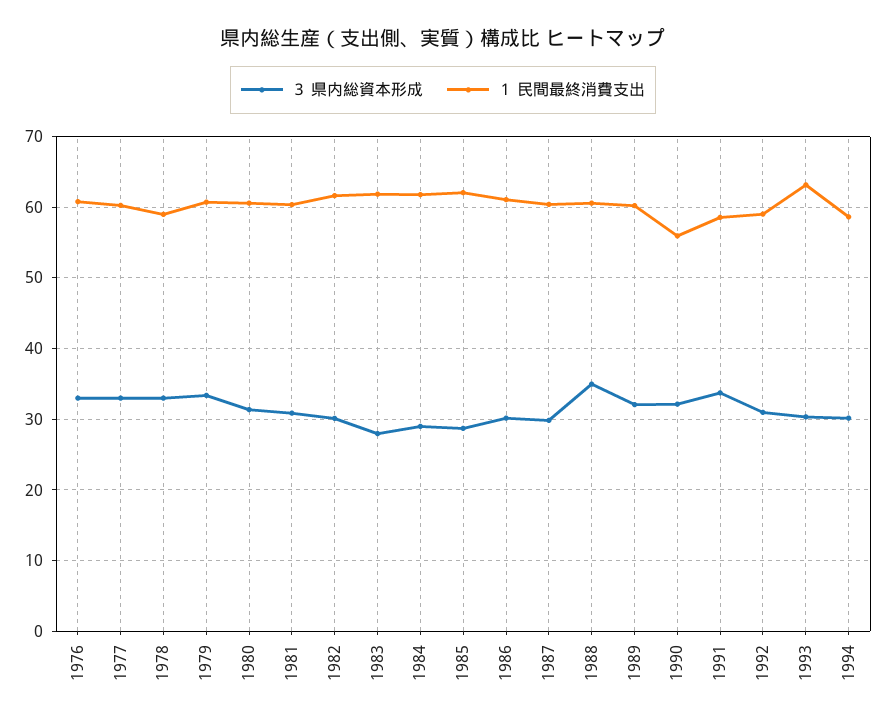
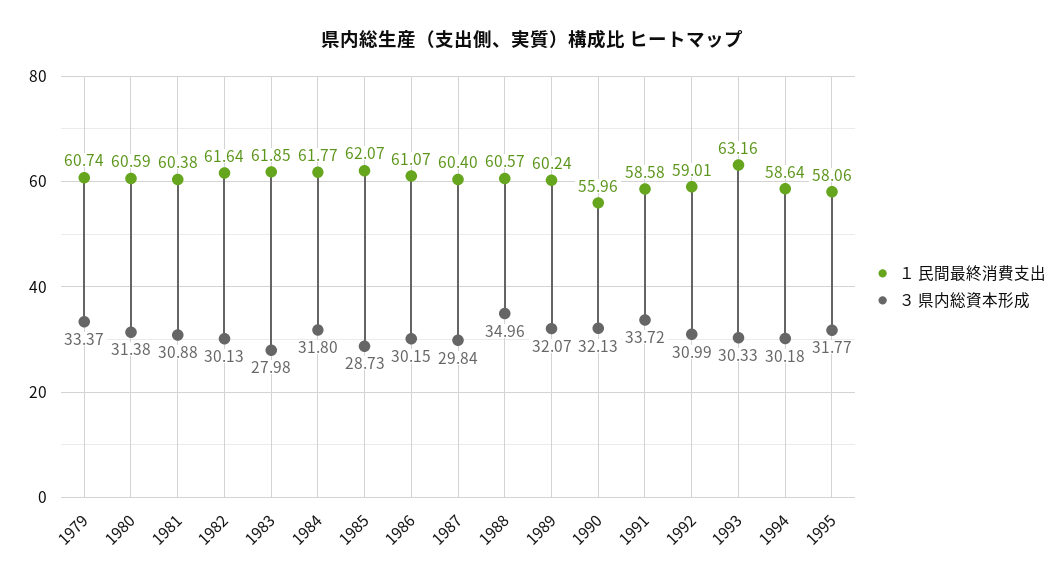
３ 県内総資本形成, 1976: 33 -> none
１ 民間最終消費支出, 1976: 61 -> none
３ 県内総資本形成, 1977: 33 -> none
１ 民間最終消費支出, 1977: 60 -> none
３ 県内総資本形成, 1978: 33 -> none
１ 民間最終消費支出, 1978: 59 -> none
３ 県内総資本形成, 1984: 29 -> 31.8
１ 民間最終消費支出, 1995: none -> 58.06
３ 県内総資本形成, 1995: none -> 31.77

